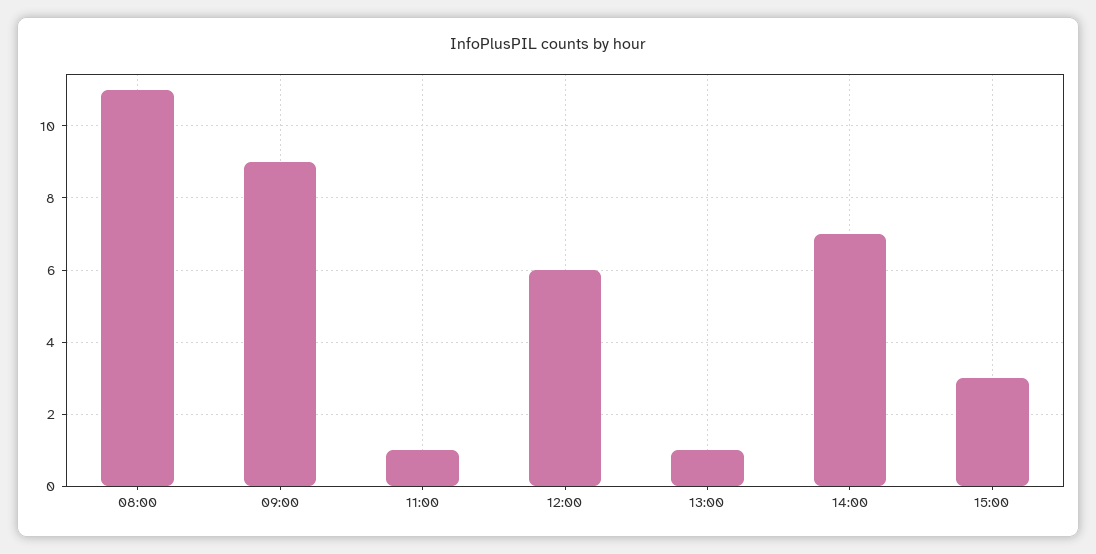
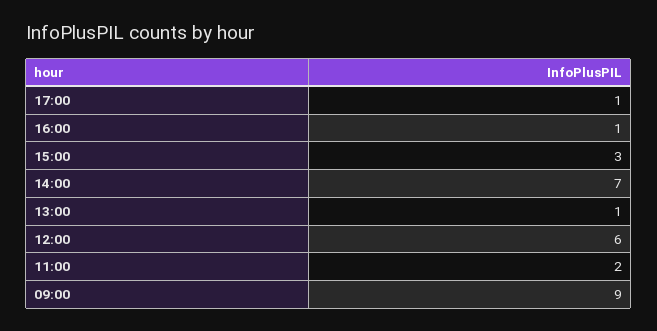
08:00: 11 -> none
11:00: 1 -> 2
17:00: none -> 1
16:00: none -> 1

